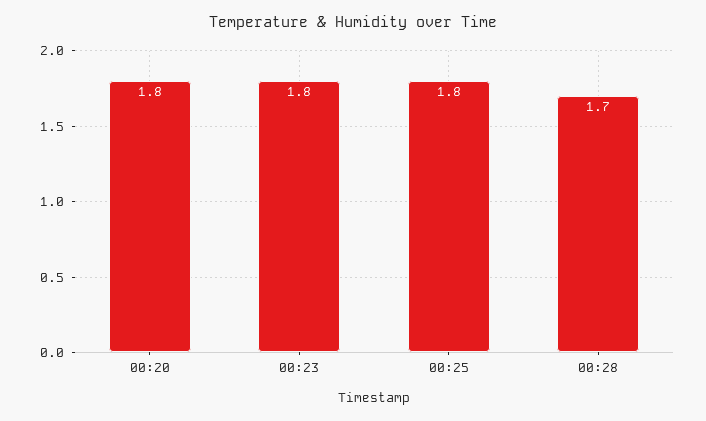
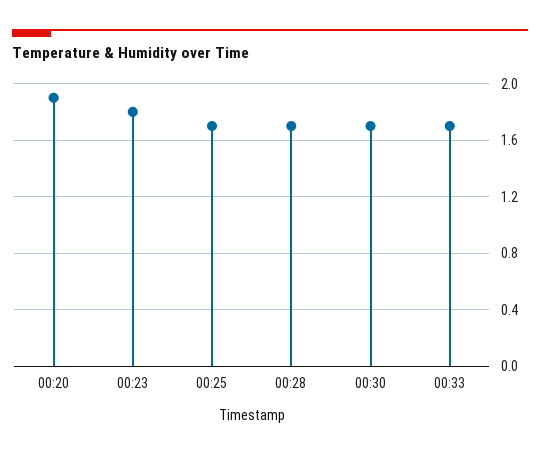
00:20: 1.8 -> 1.9
00:25: 1.8 -> 1.7
00:30: none -> 1.7
00:33: none -> 1.7

